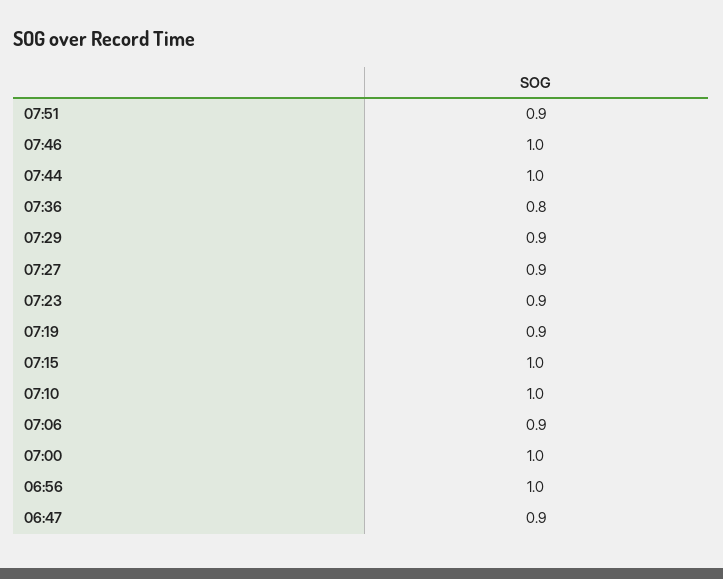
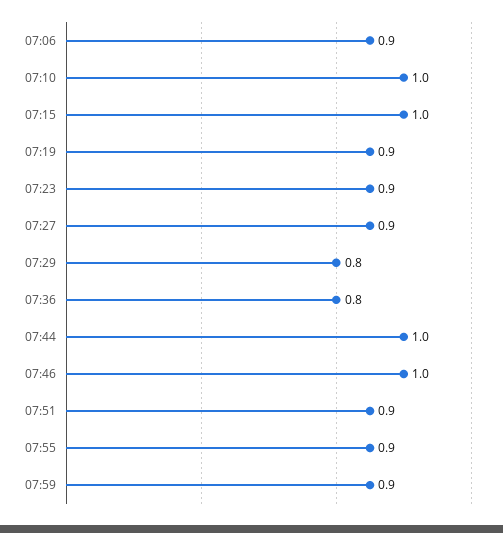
07:29: 0.9 -> 0.8
07:00: 1 -> none
06:56: 1 -> none
06:47: 0.9 -> none
07:55: none -> 0.9
07:59: none -> 0.9

